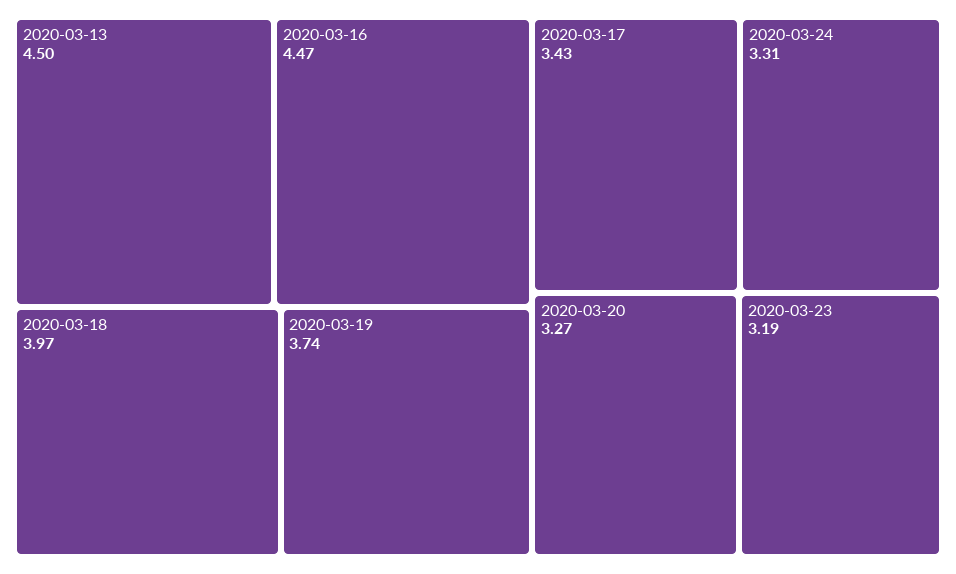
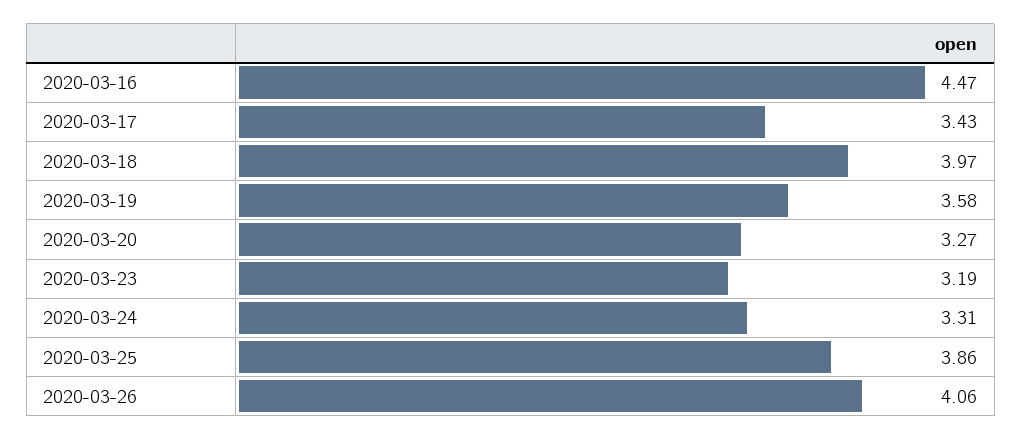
2020-03-13: 4.5 -> none
2020-03-19: 3.74 -> 3.58
2020-03-25: none -> 3.86
2020-03-26: none -> 4.06

